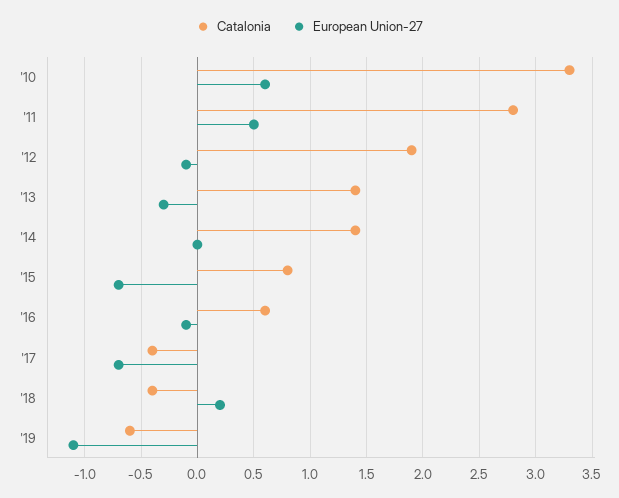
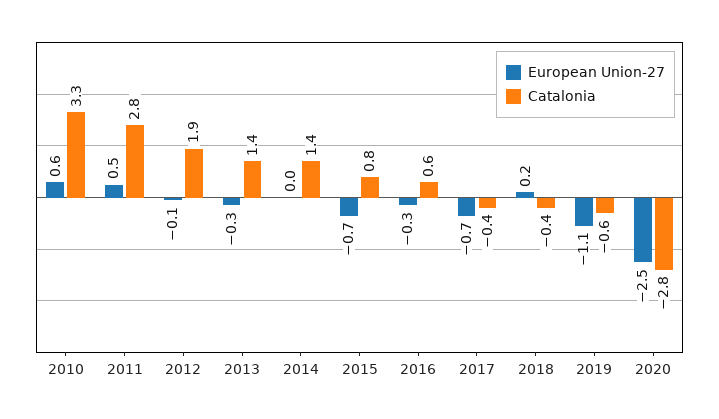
European Union-27, '16: -0.1 -> -0.3
European Union-27, 2020: none -> -2.5
Catalonia, 2020: none -> -2.8

